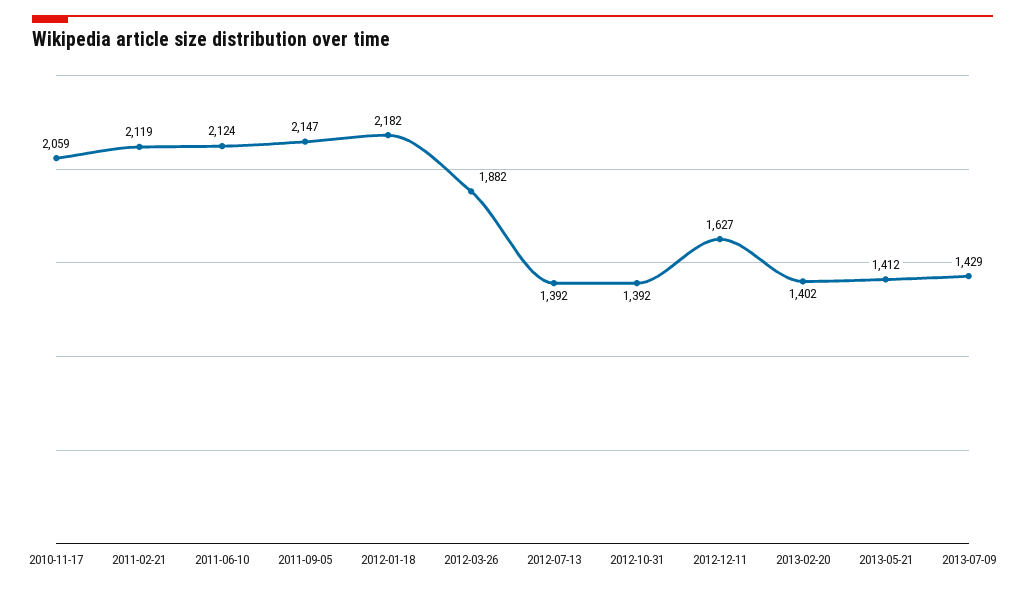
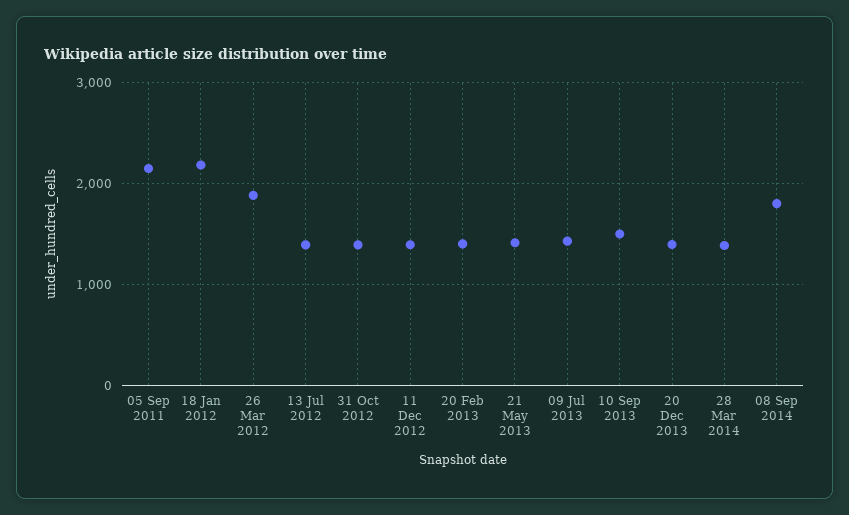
2010-11-17: 2059 -> none
2011-02-21: 2119 -> none
2011-06-10: 2124 -> none
2012-12-11: 1627 -> 1400
10 Sep 2013: none -> 1500
20 Dec 2013: none -> 1400
28 Mar 2014: none -> 1400
08 Sep 2014: none -> 1800

